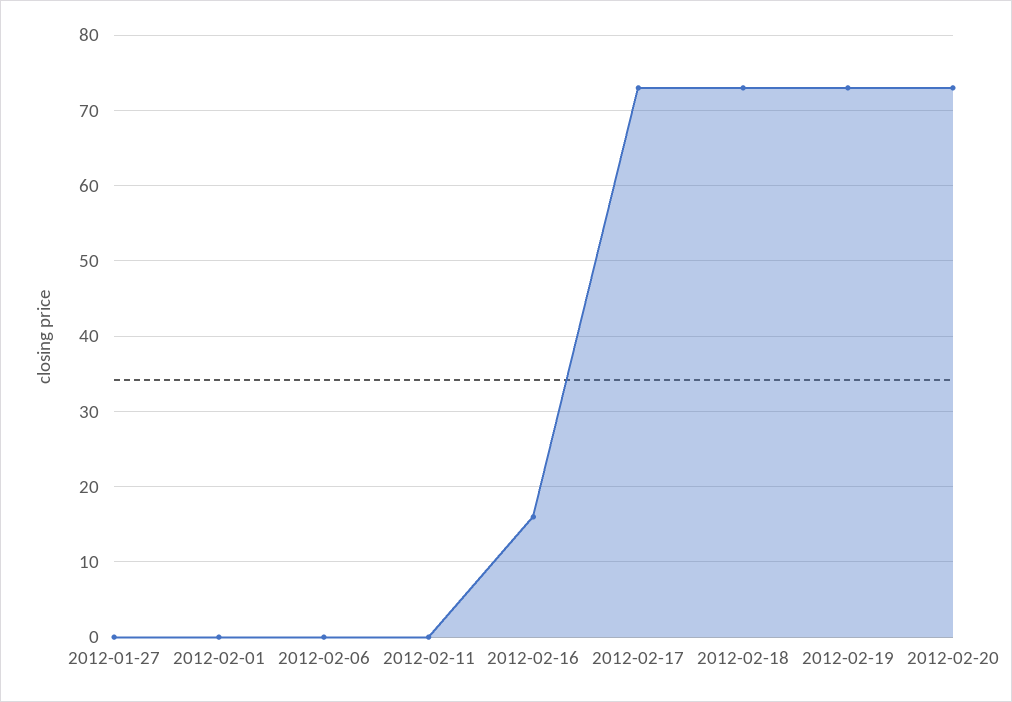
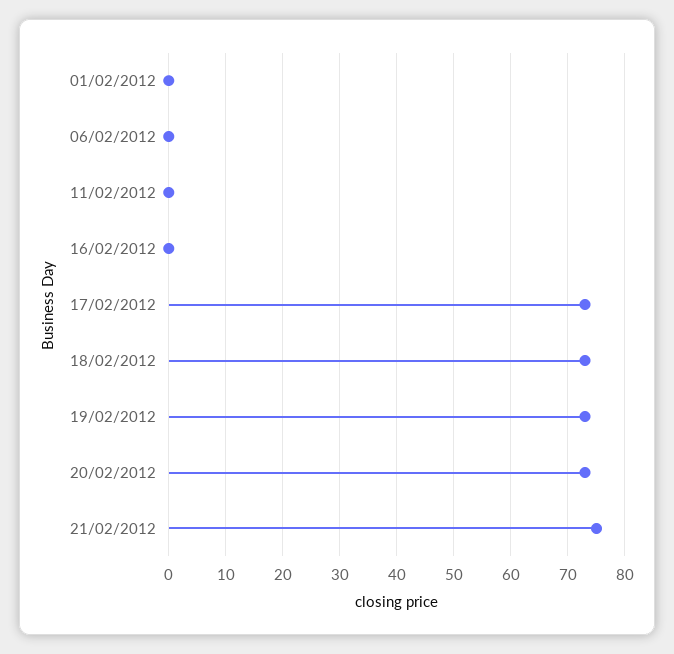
2012-01-27: 0 -> none
2012-02-16: 16 -> 0
21/02/2012: none -> 75

